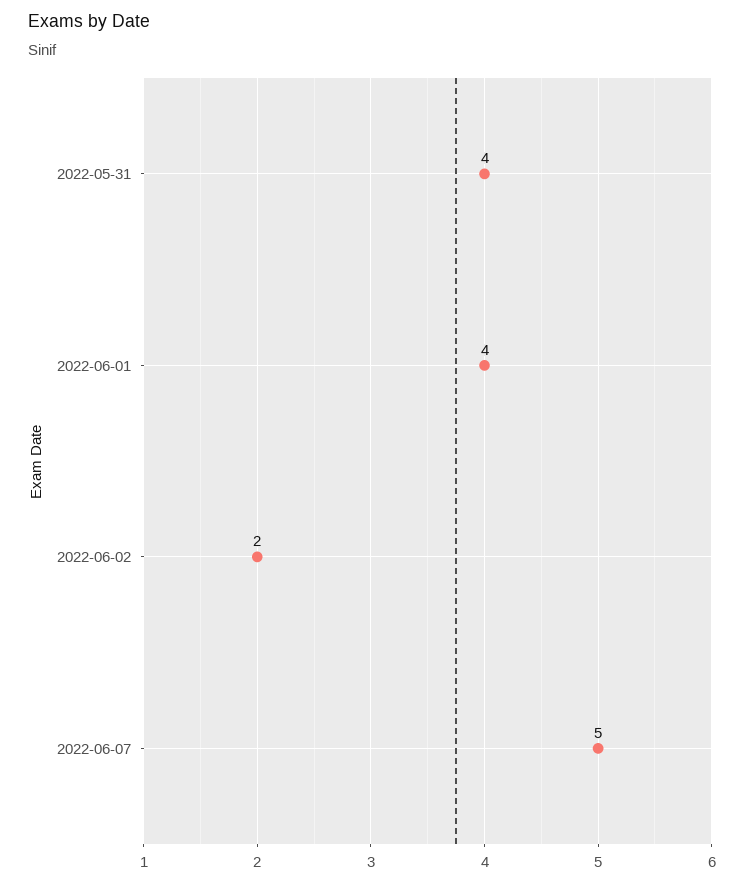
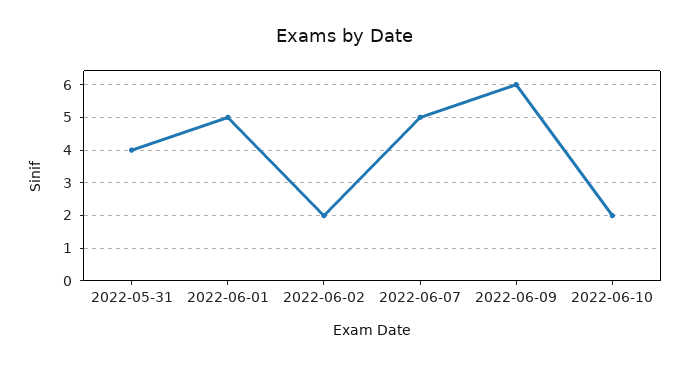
2022-06-01: 4 -> 5
2022-06-09: none -> 6
2022-06-10: none -> 2

